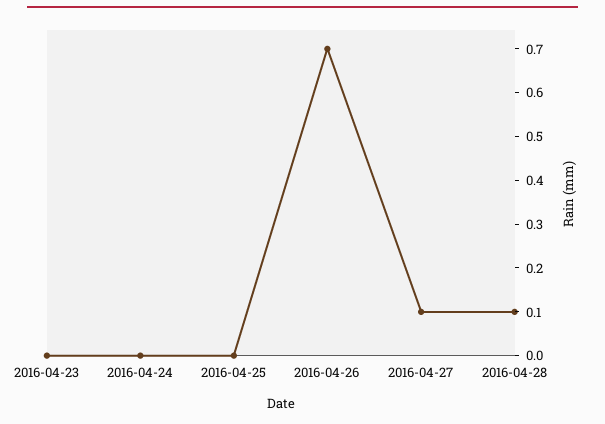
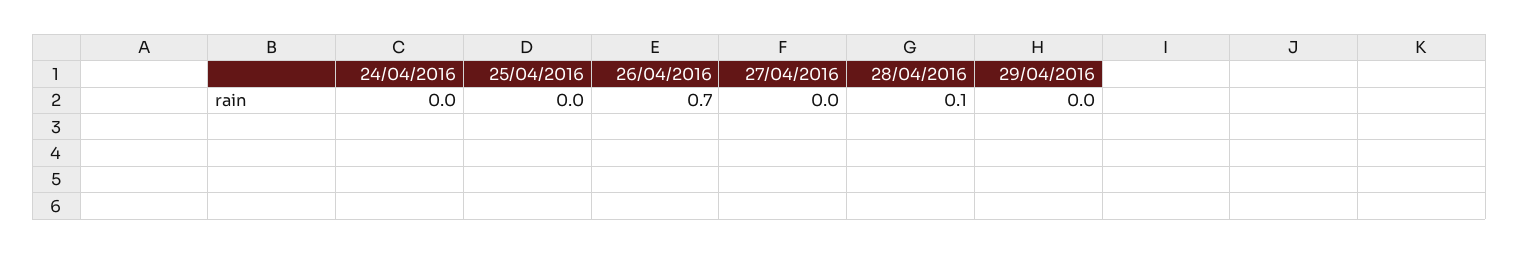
2016-04-23: 0 -> none
2016-04-27: 0.1 -> 0
29/04/2016: none -> 0

